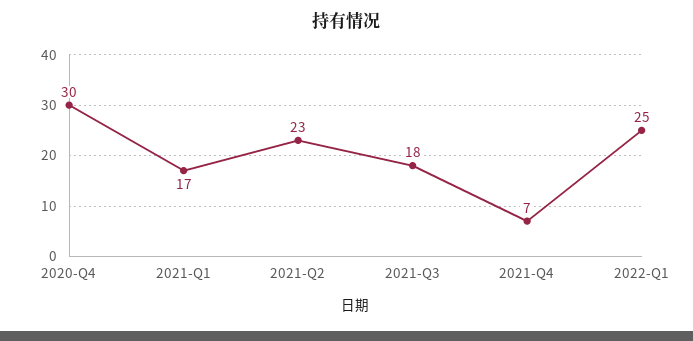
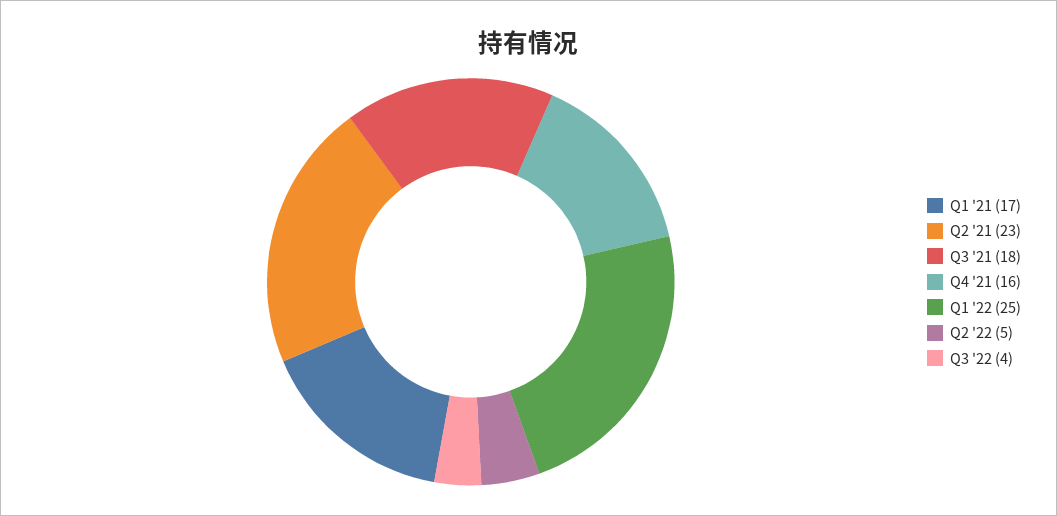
2020-Q4: 30 -> none
2021-Q4: 7 -> 16
Q2 '22: none -> 5
Q3 '22: none -> 4

